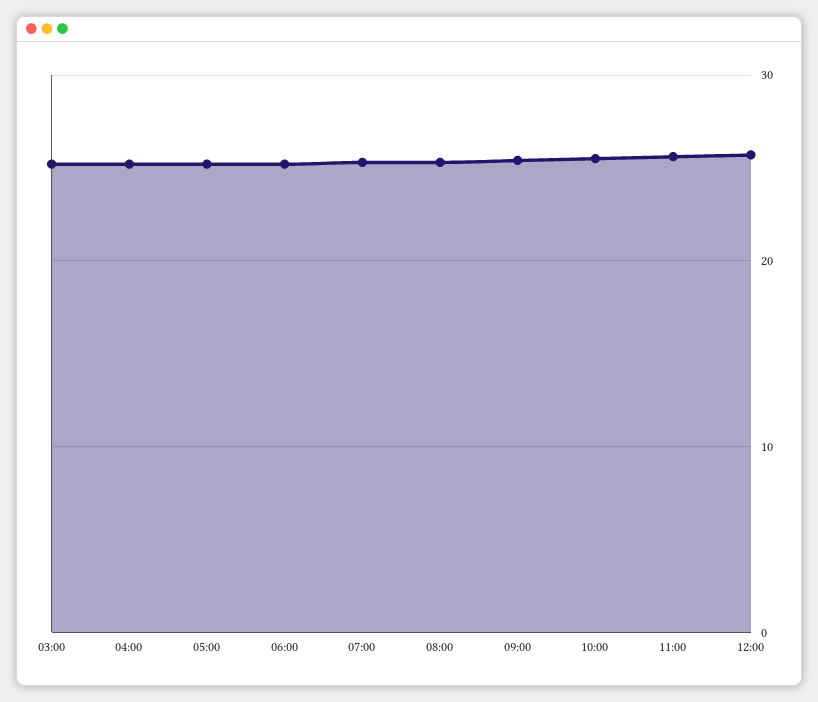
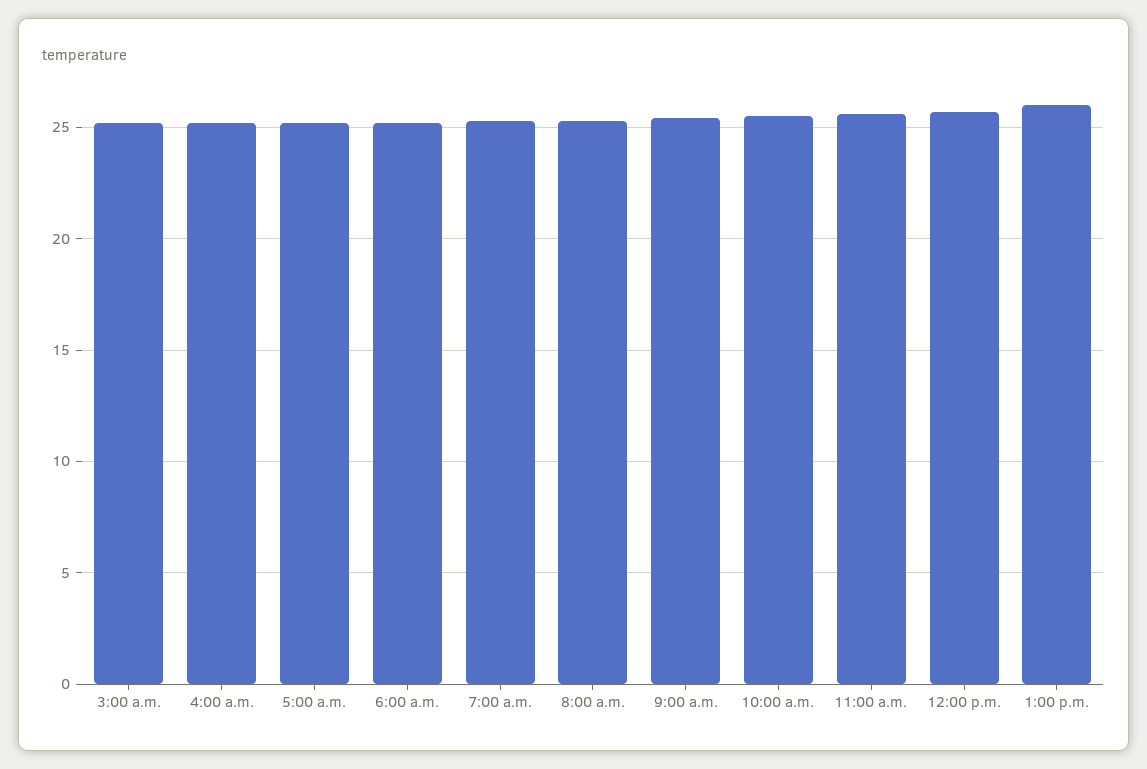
1:00 p.m.: none -> 26

